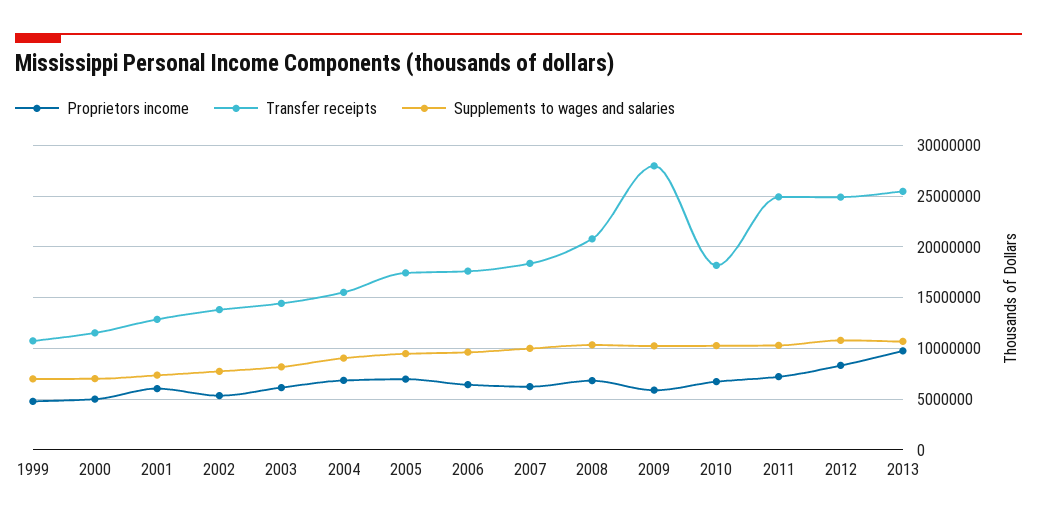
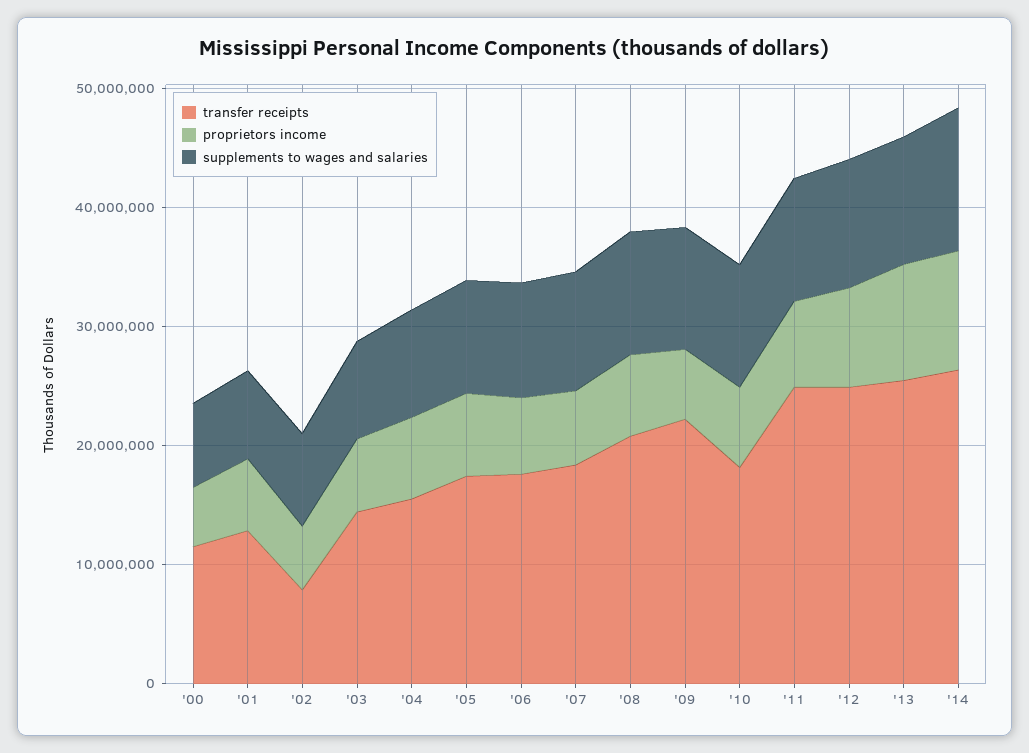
Proprietors income, 1999: 5000000 -> none
Transfer receipts, 1999: 11000000 -> none
Supplements to wages and salaries, 1999: 7000000 -> none
Transfer receipts, 2002: 14000000 -> 8000000
Transfer receipts, 2009: 28000000 -> 22000000
Transfer receipts, '14: none -> 26000000
Proprietors income, '14: none -> 10000000
Supplements to wages and salaries, '14: none -> 12000000

